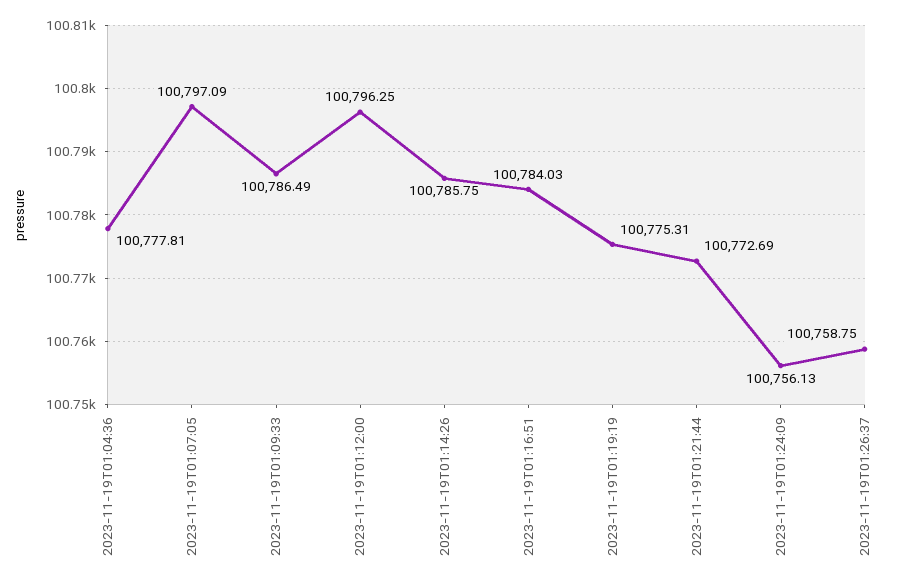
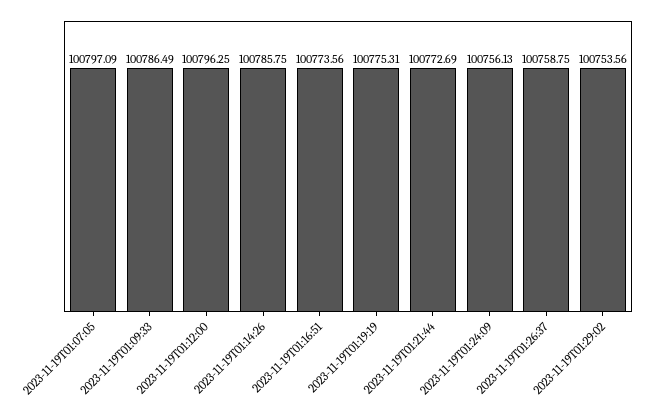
2023-11-19T01:04:36: 100777.81 -> none
2023-11-19T01:16:51: 100784.03 -> 100773.56
2023-11-19T01:29:02: none -> 100753.56

